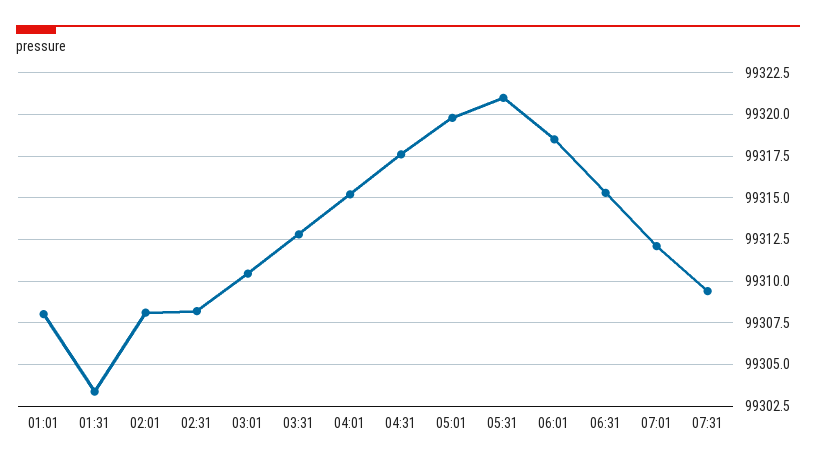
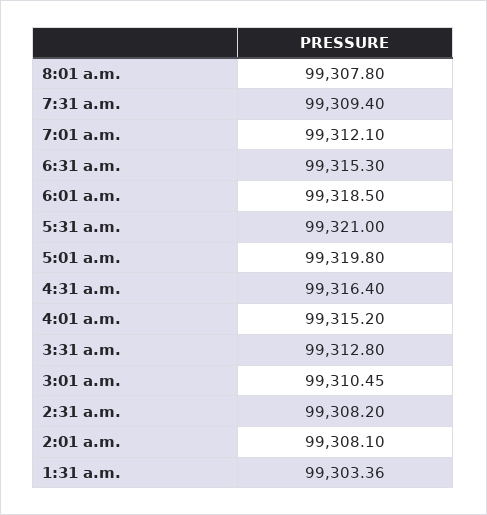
01:01: 99308 -> none
04:31: 99317.5 -> 99316.4
8:01 a.m.: none -> 99307.8

